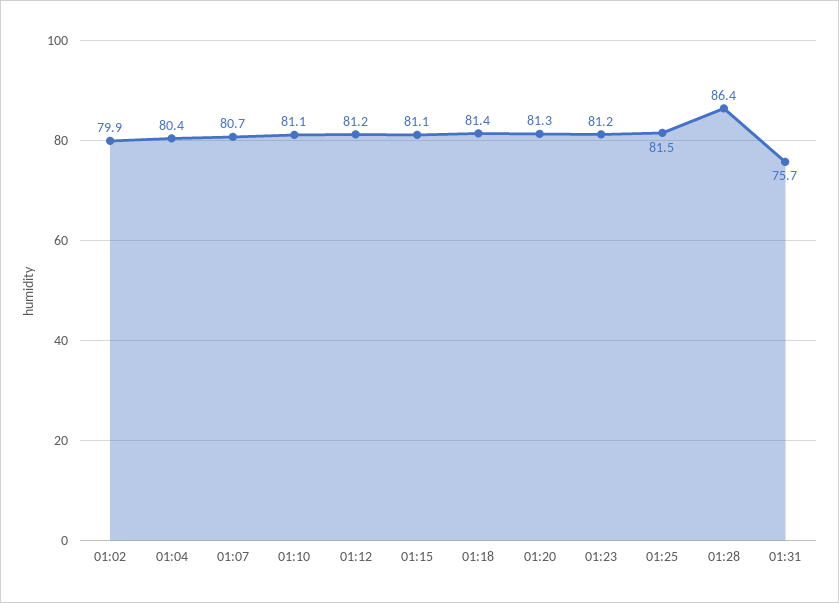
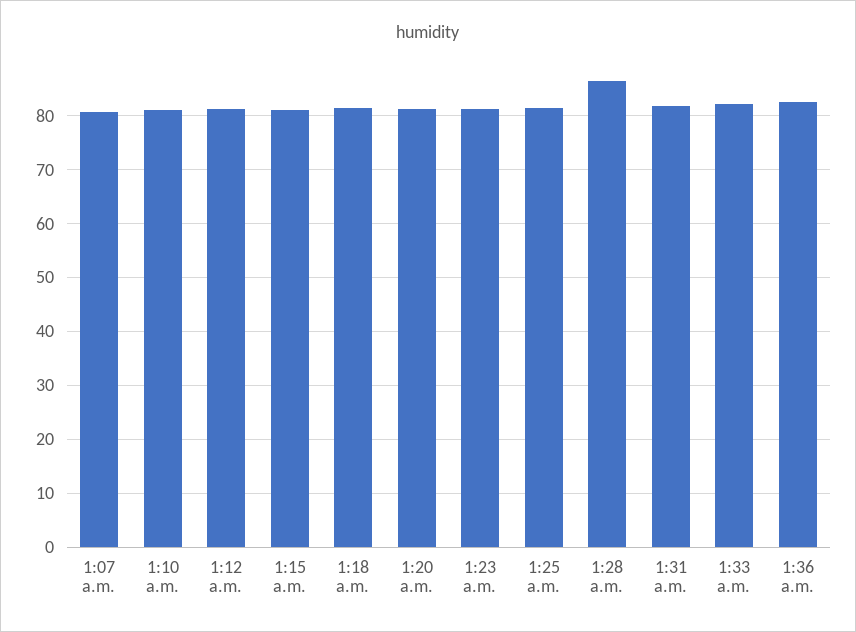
01:02: 79.9 -> none
01:04: 80.4 -> none
01:31: 75.7 -> 82
1:33 a.m.: none -> 82
1:36 a.m.: none -> 82

